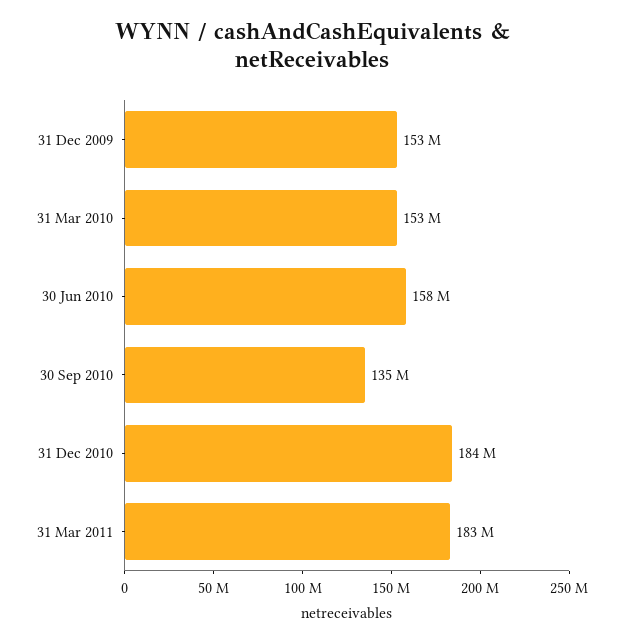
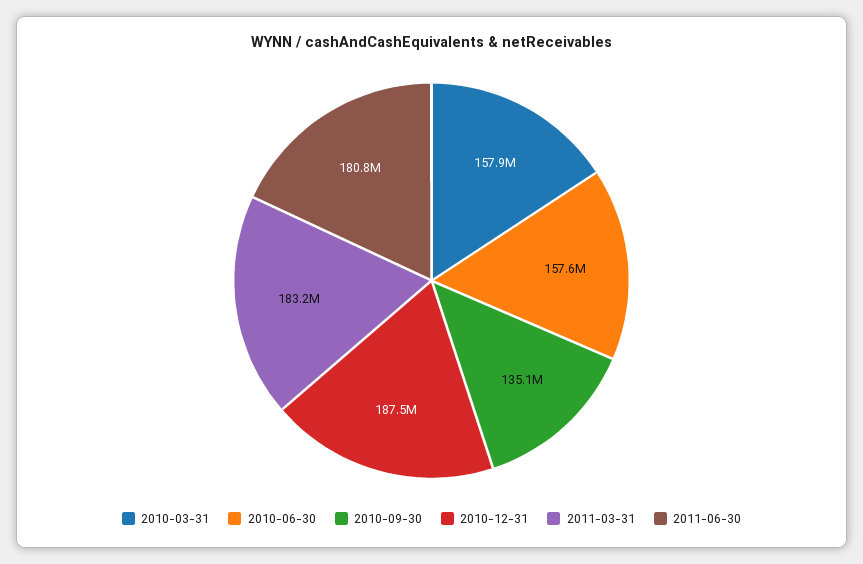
31 Dec 2009: 153000000 -> none
31 Mar 2010: 153000000 -> 157900000
31 Dec 2010: 184000000 -> 187500000
2011-06-30: none -> 180800000

